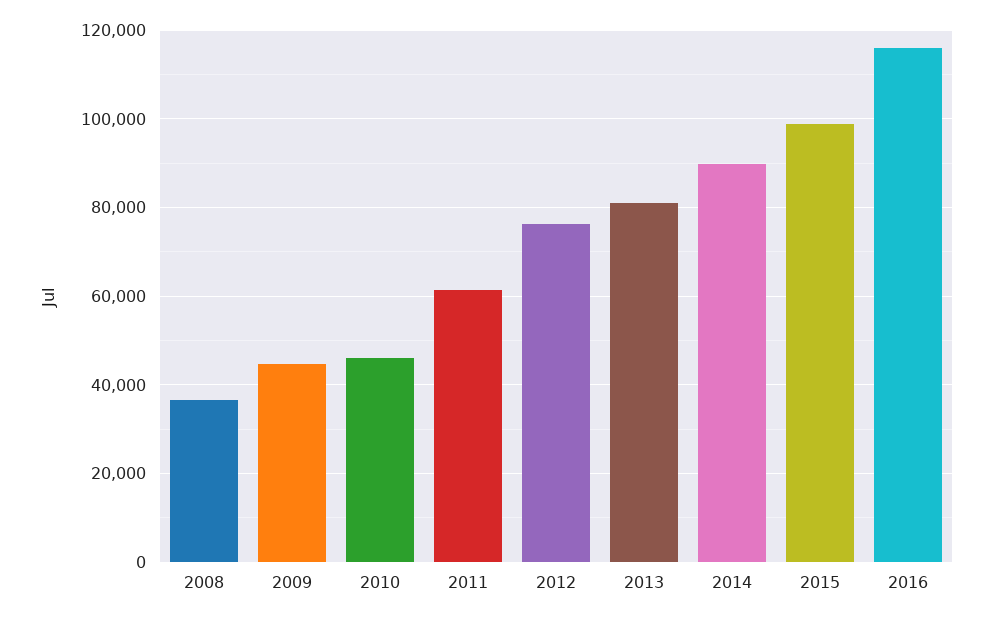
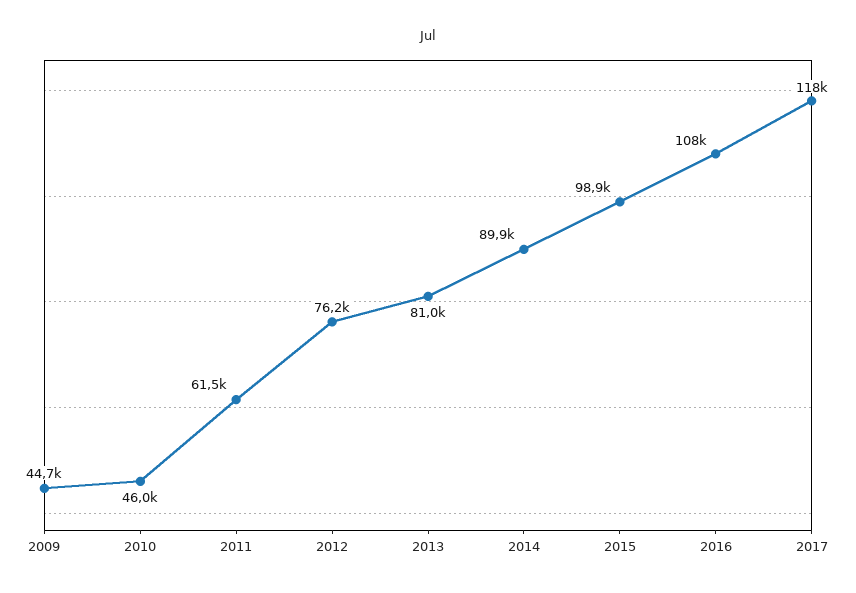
2008: 36000 -> none
2016: 116000 -> 108000
2017: none -> 118000

